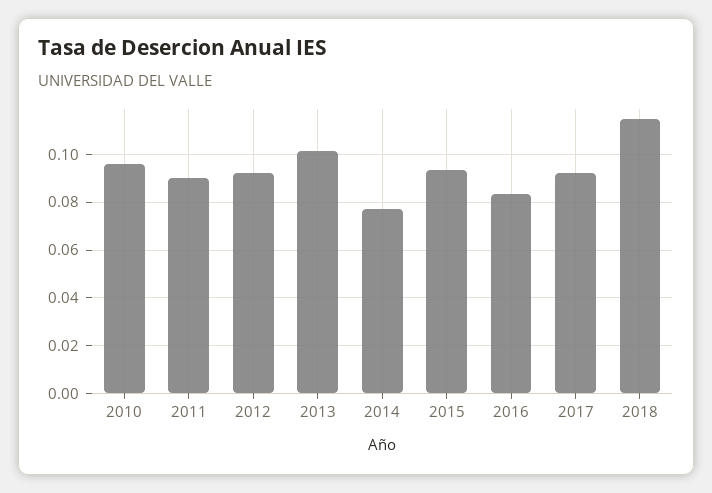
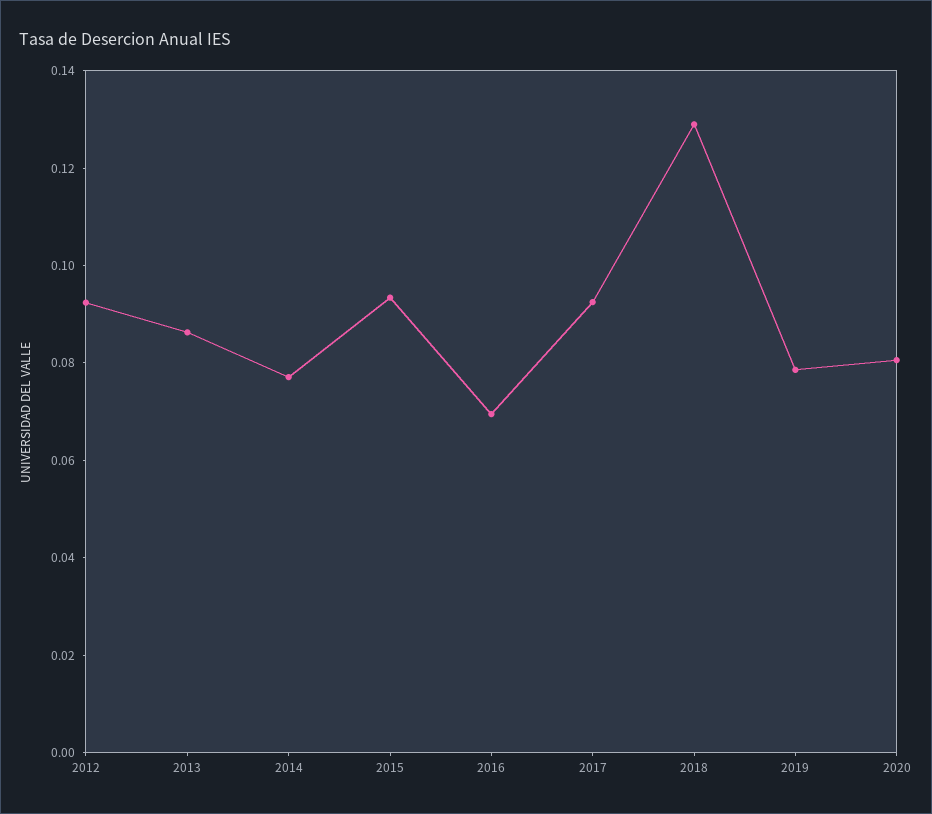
2010: 0.095 -> none
2011: 0.09 -> none
2013: 0.1 -> 0.085
2016: 0.085 -> 0.07
2018: 0.115 -> 0.13
2019: none -> 0.08
2020: none -> 0.08

